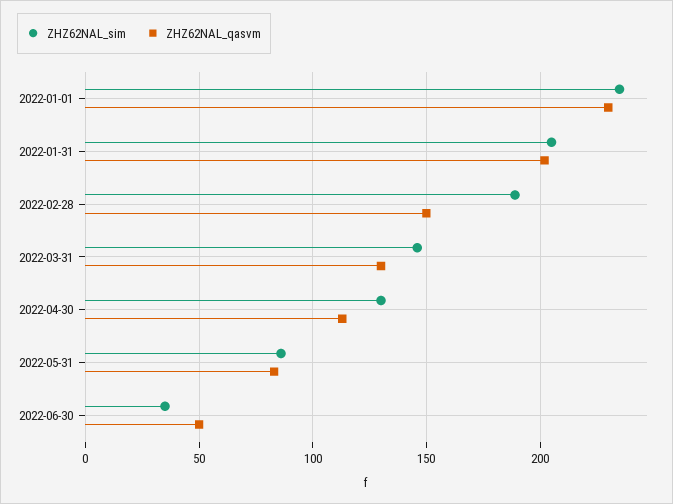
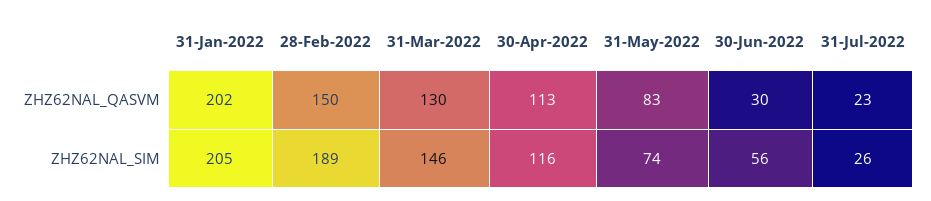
ZHZ62NAL_sim, 2022-01-01: 235 -> none
ZHZ62NAL_qasvm, 2022-01-01: 230 -> none
ZHZ62NAL_sim, 2022-04-30: 130 -> 116
ZHZ62NAL_sim, 2022-05-31: 85 -> 74
ZHZ62NAL_sim, 2022-06-30: 35 -> 56
ZHZ62NAL_qasvm, 2022-06-30: 50 -> 30
ZHZ62NAL_qasvm, 31-Jul-2022: none -> 23
ZHZ62NAL_sim, 31-Jul-2022: none -> 26

